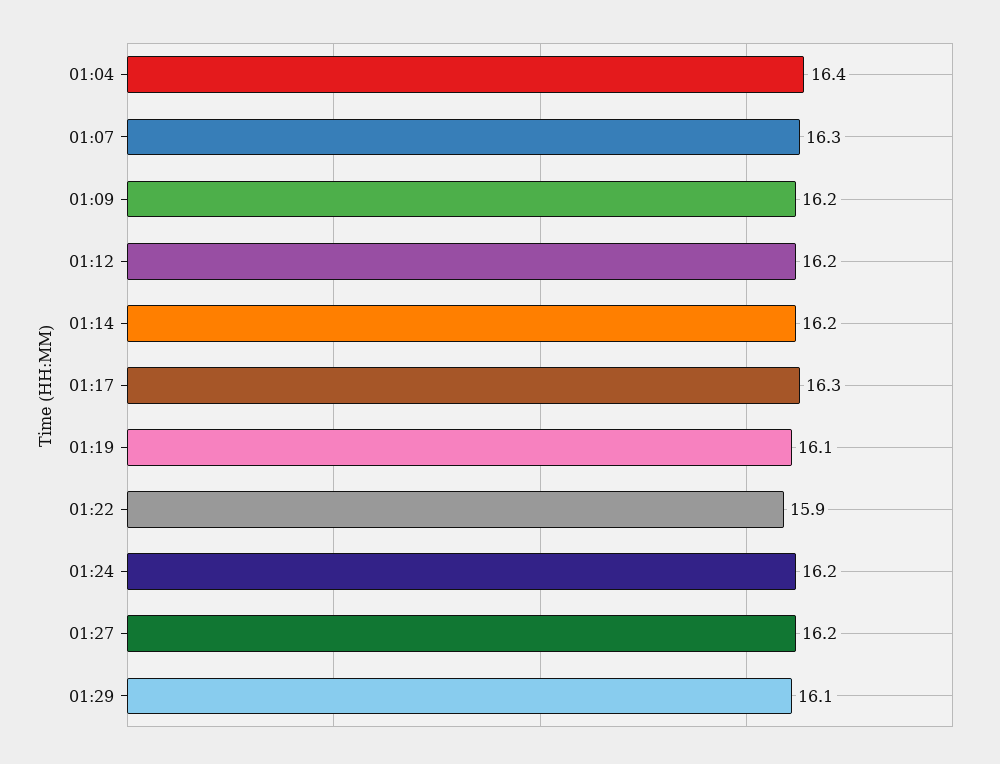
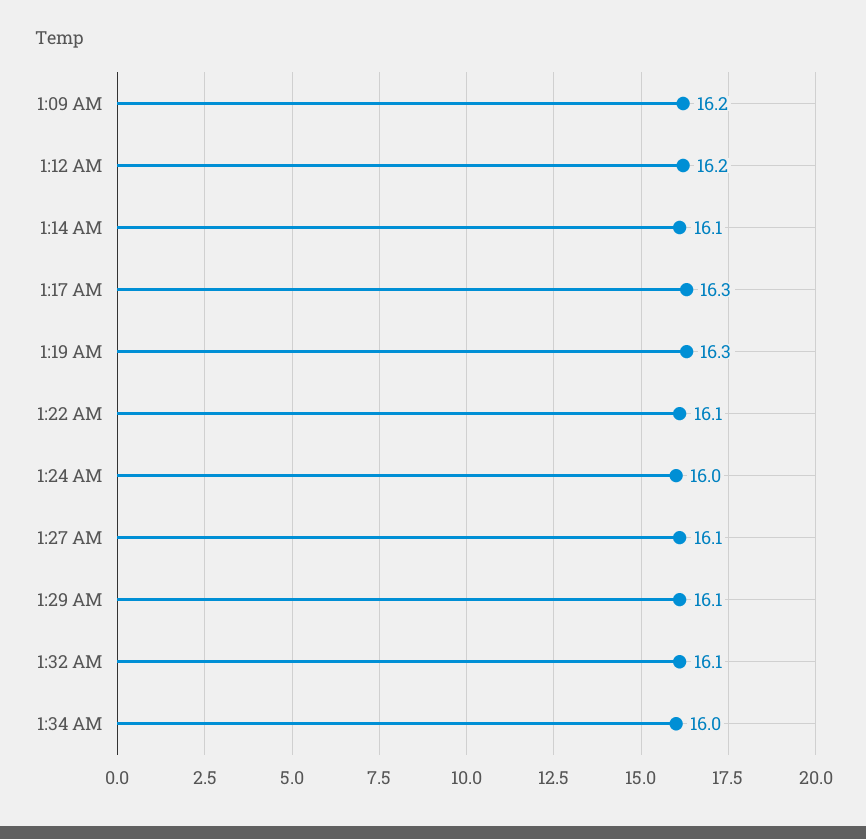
01:04: 16.4 -> none
01:07: 16.3 -> none
01:14: 16.2 -> 16.1
01:19: 16.1 -> 16.3
01:22: 15.9 -> 16.1
01:24: 16.2 -> 16
01:27: 16.2 -> 16.1
1:32 AM: none -> 16.1
1:34 AM: none -> 16

